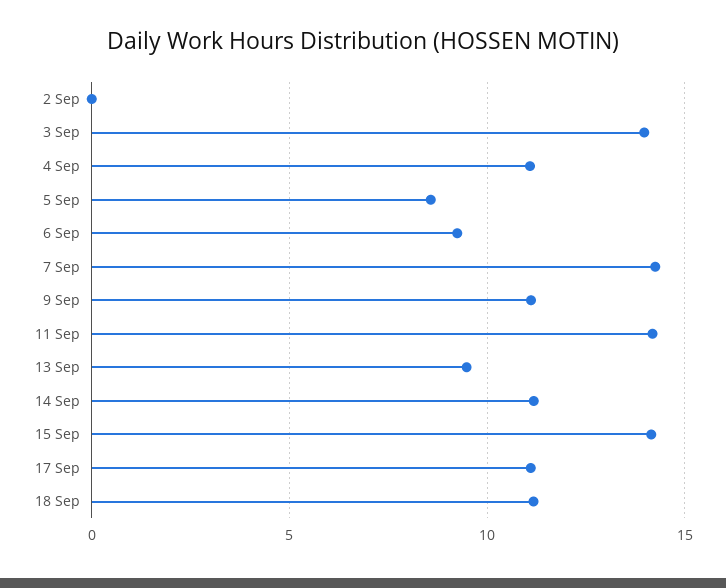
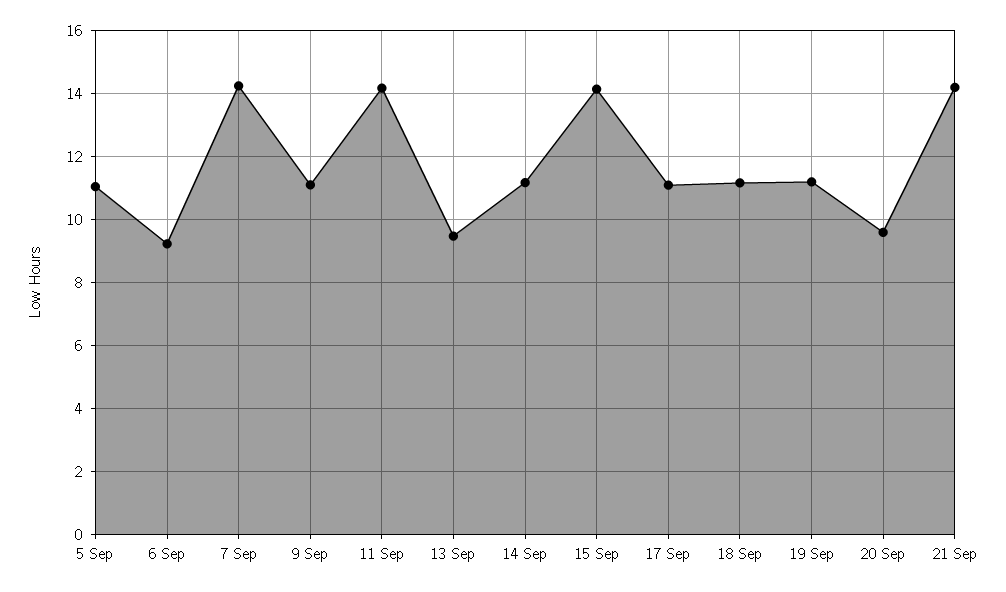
2 Sep: 0 -> none
3 Sep: 14 -> none
4 Sep: 11 -> none
5 Sep: 8.5 -> 11
19 Sep: none -> 11.2
20 Sep: none -> 9.6
21 Sep: none -> 14.2

